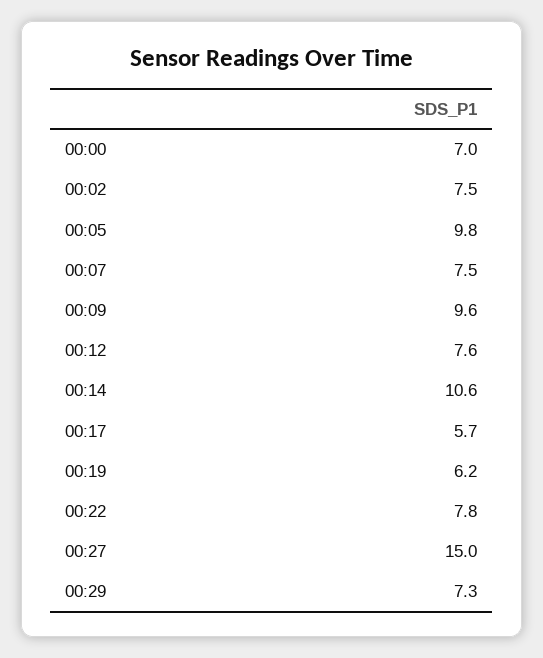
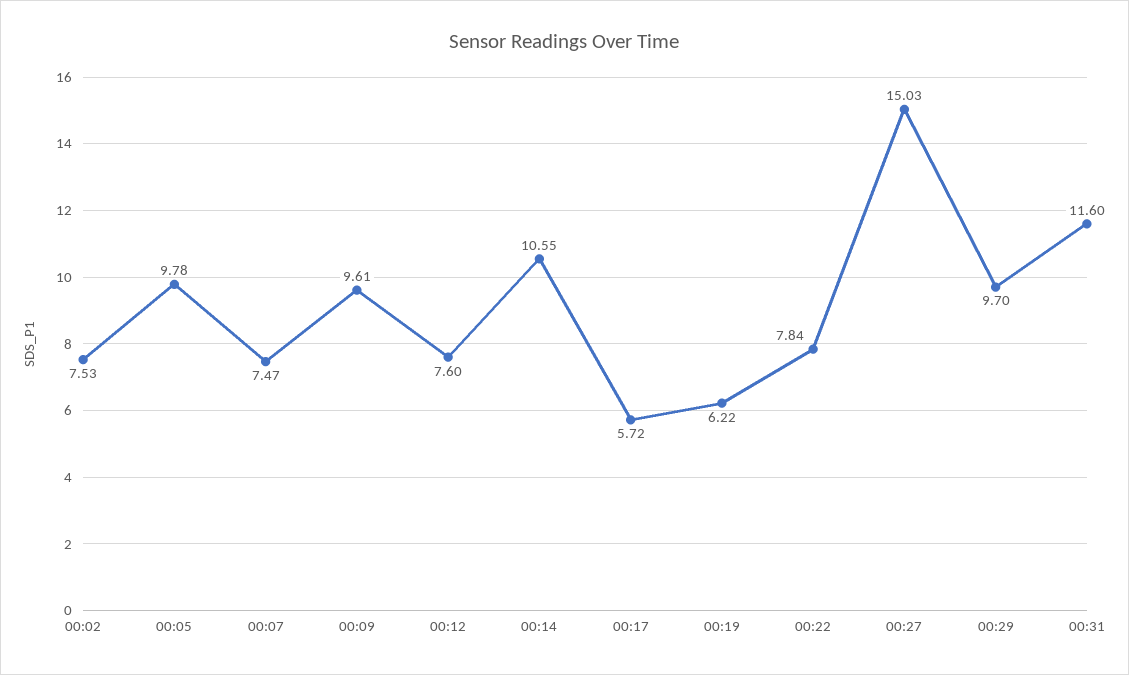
00:00: 7 -> none
00:29: 7.3 -> 9.7
00:31: none -> 11.6

